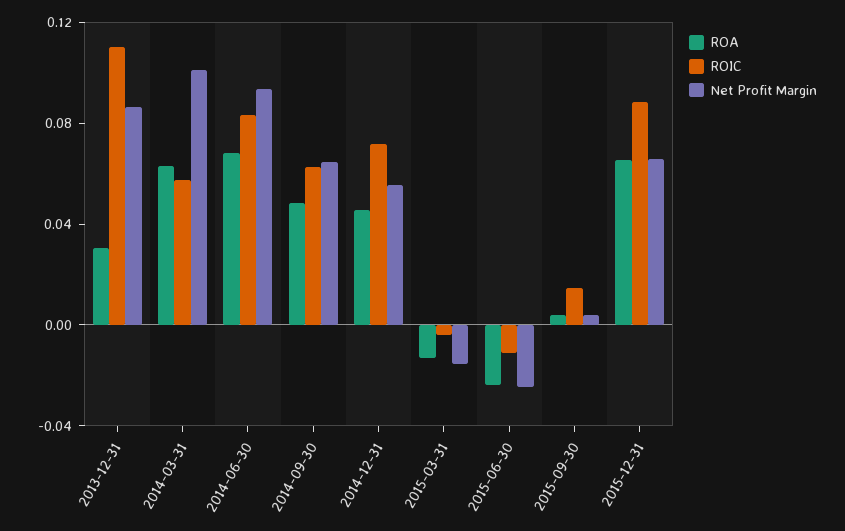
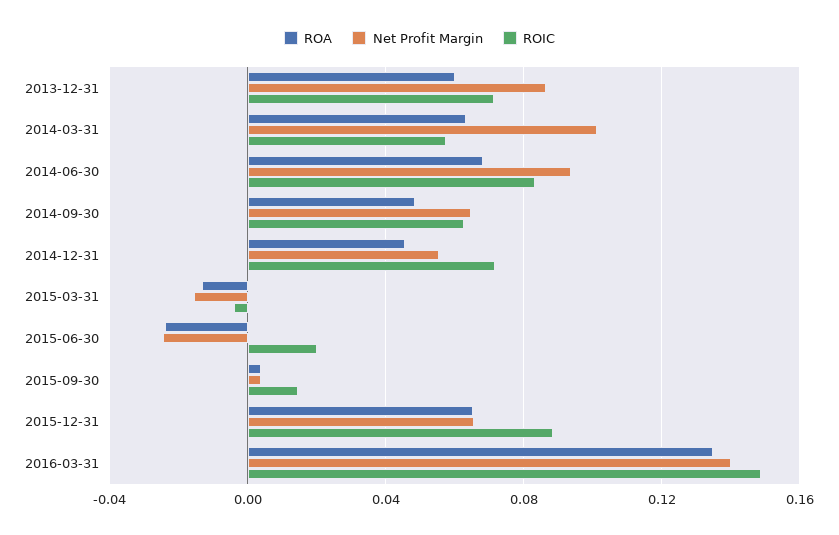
ROA, 2013-12-31: 0.03 -> 0.06
ROIC, 2013-12-31: 0.11 -> 0.07
ROIC, 2015-06-30: -0.01 -> 0.02
ROA, 2016-03-31: none -> 0.135
Net Profit Margin, 2016-03-31: none -> 0.14
ROIC, 2016-03-31: none -> 0.15

